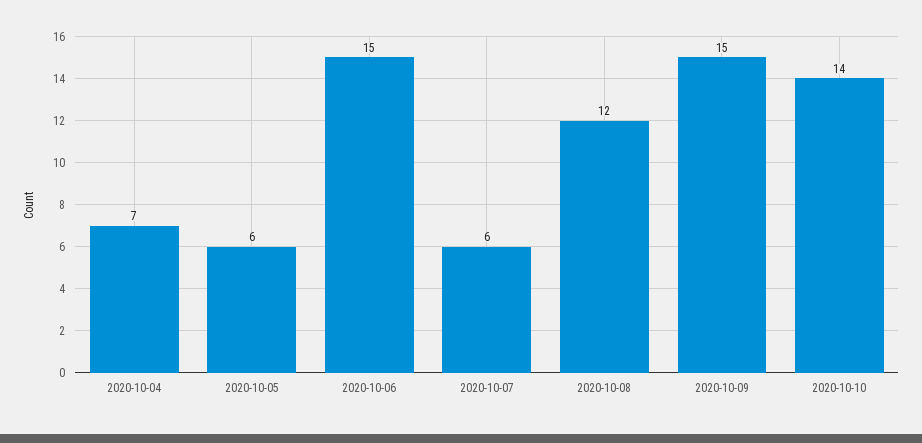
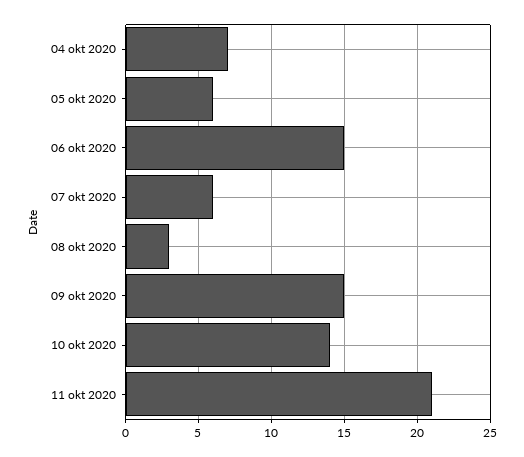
2020-10-08: 12 -> 3
11 okt 2020: none -> 21

